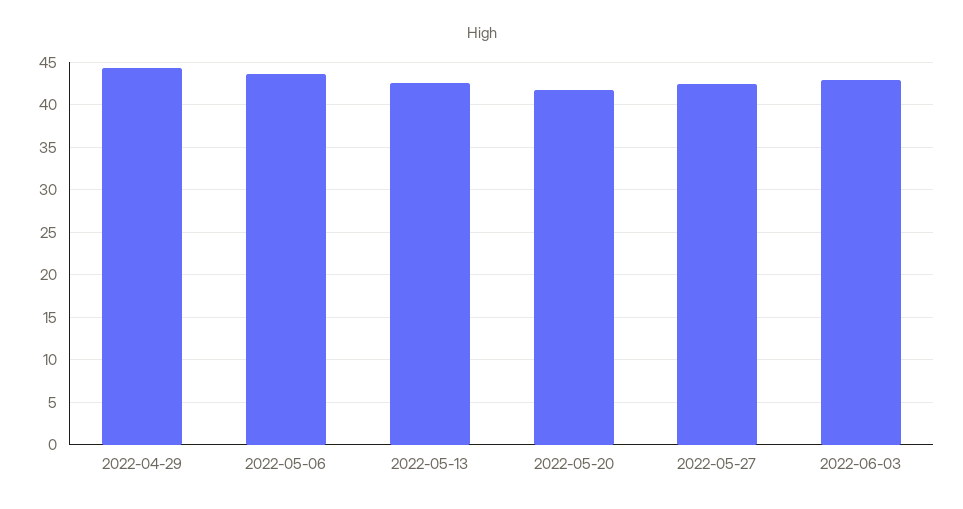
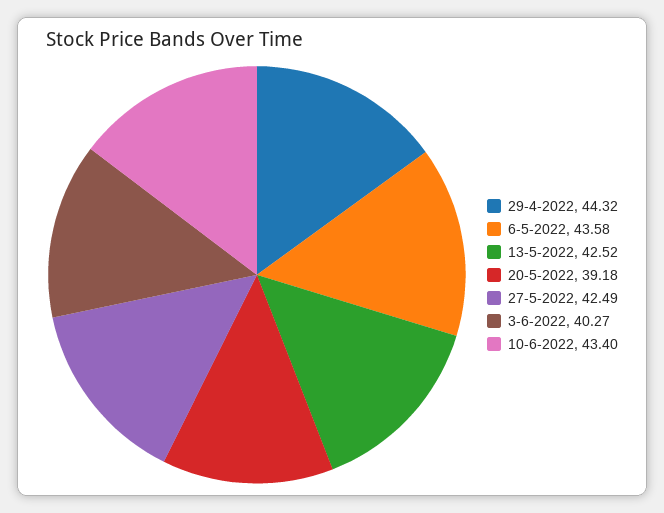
2022-05-20: 42 -> 39.18
2022-06-03: 43 -> 40.27
10-6-2022: none -> 43.4

